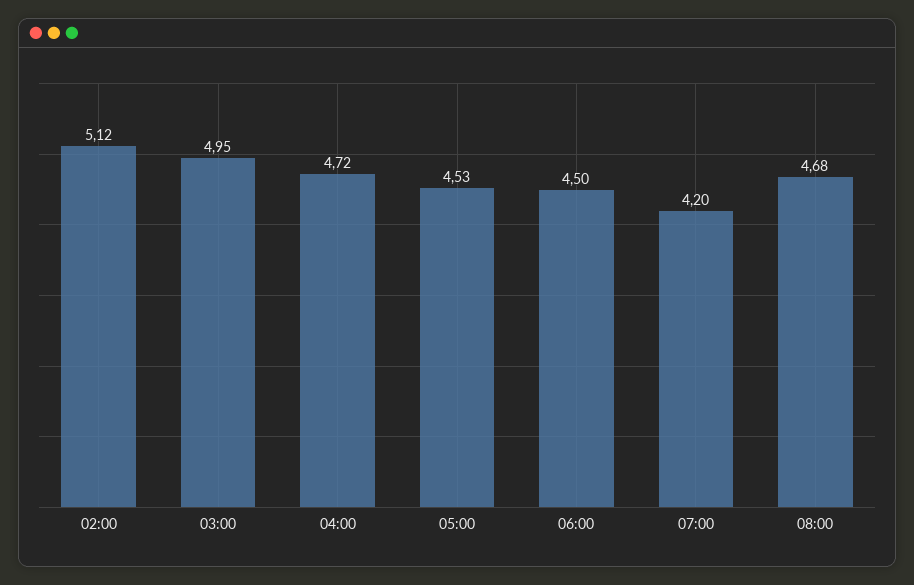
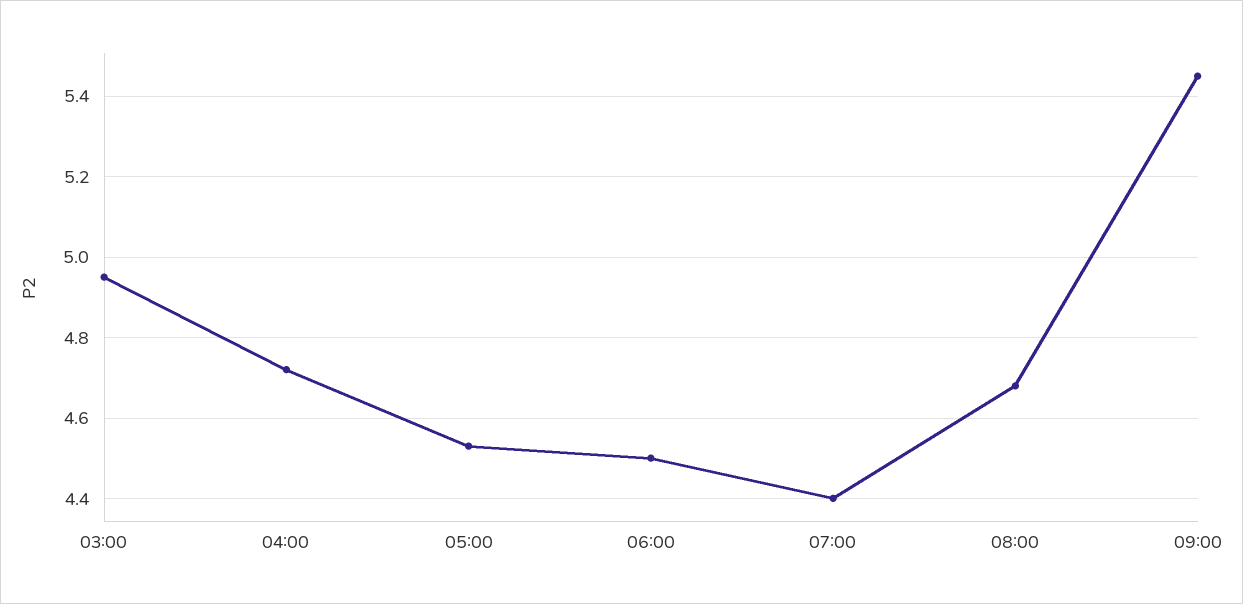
02:00: 5.12 -> none
07:00: 4.2 -> 4.4
09:00: none -> 5.45

